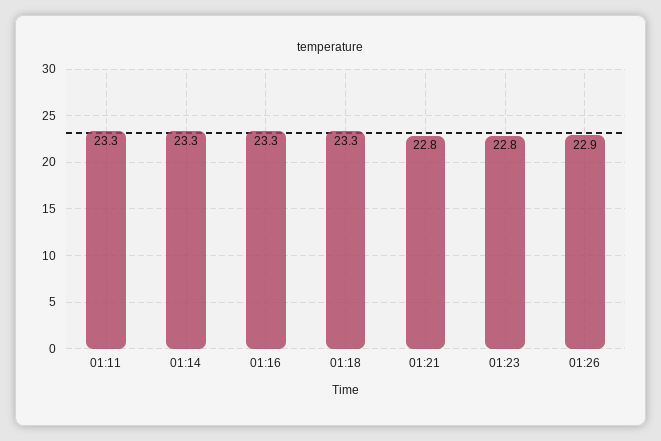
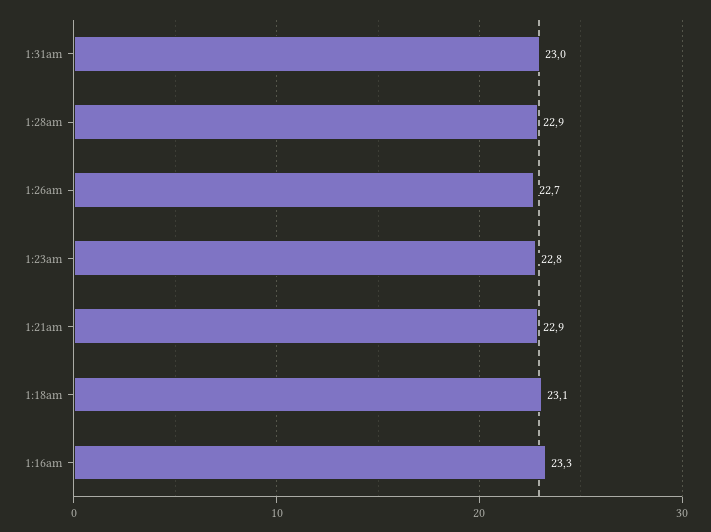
01:11: 23.3 -> none
01:14: 23.3 -> none
01:18: 23.3 -> 23.1
01:21: 22.8 -> 22.9
01:26: 22.9 -> 22.7
1:31am: none -> 23
1:28am: none -> 22.9

